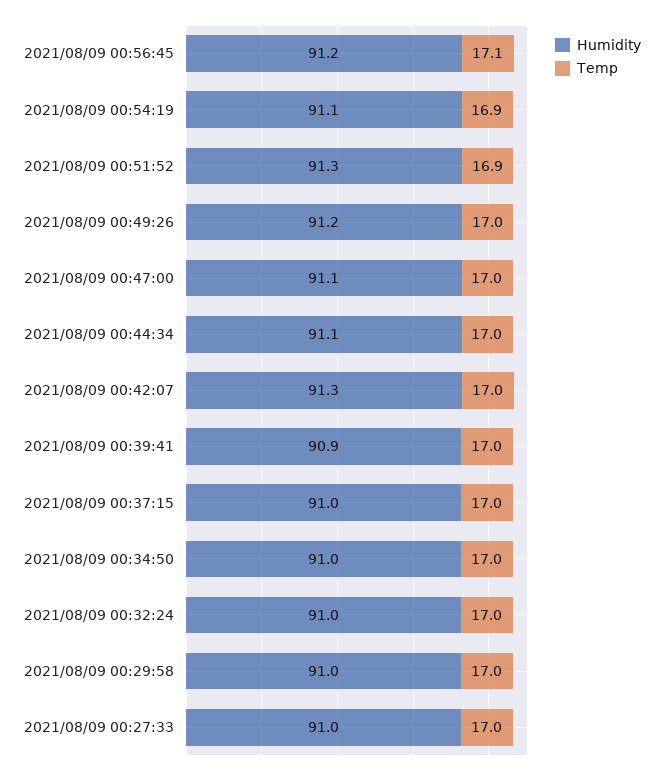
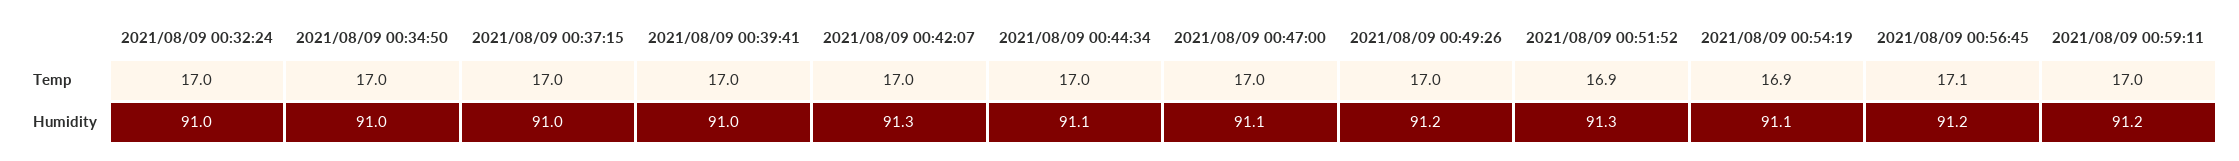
Humidity, 2021/08/09 00:39:41: 90.9 -> 91
Humidity, 2021/08/09 00:29:58: 91 -> none
Temp, 2021/08/09 00:29:58: 17 -> none
Humidity, 2021/08/09 00:27:33: 91 -> none
Temp, 2021/08/09 00:27:33: 17 -> none
Temp, 2021/08/09 00:59:11: none -> 17
Humidity, 2021/08/09 00:59:11: none -> 91.2

